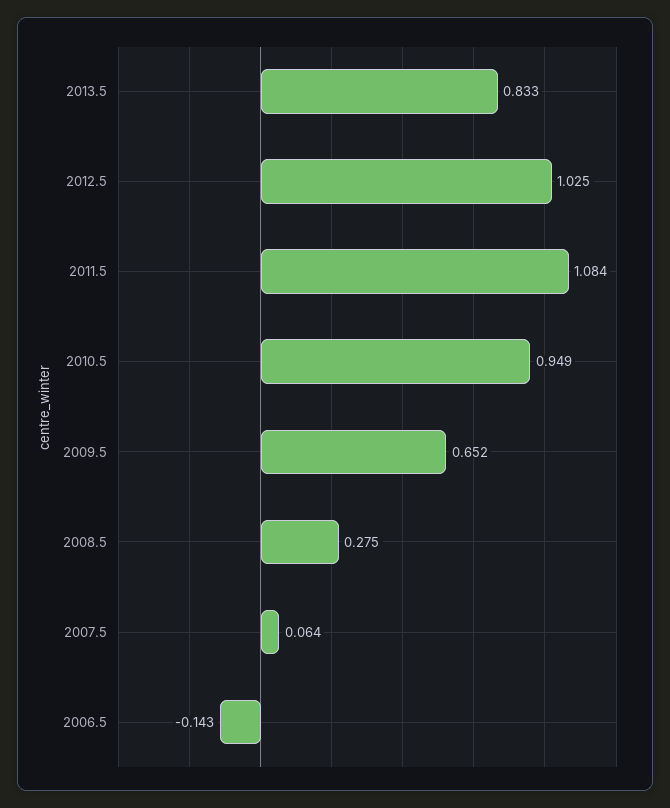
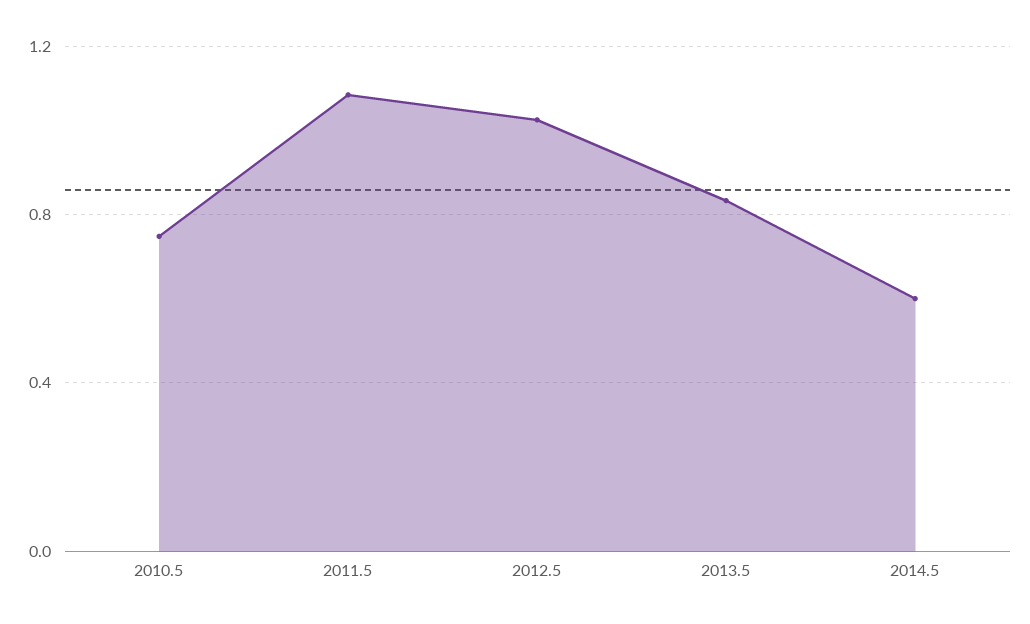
2010.5: 0.949 -> 0.75
2009.5: 0.652 -> none
2008.5: 0.275 -> none
2007.5: 0.064 -> none
2006.5: -0.143 -> none
2014.5: none -> 0.6

